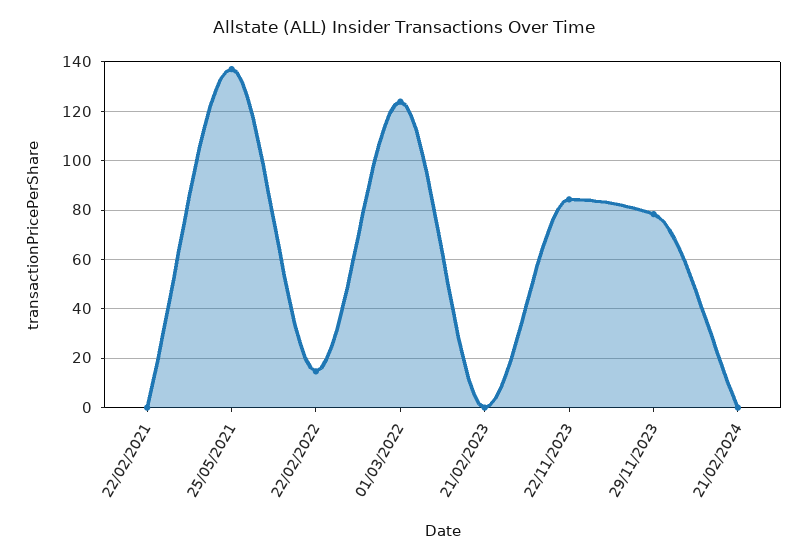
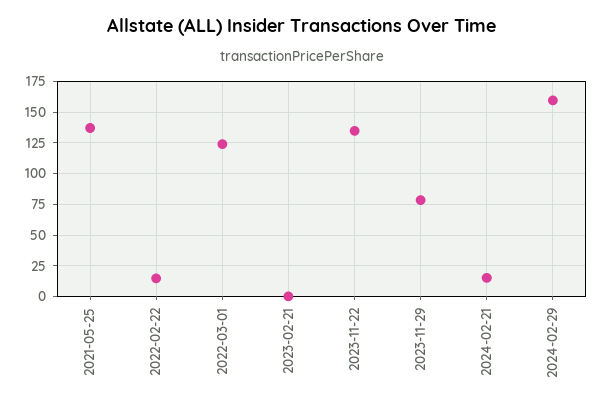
22/02/2021: 0 -> none
22/11/2023: 85 -> 135
21/02/2024: 0 -> 15
2024-02-29: none -> 160

